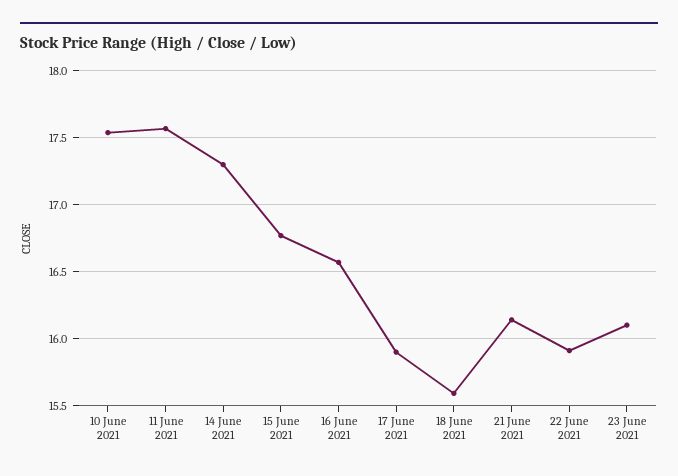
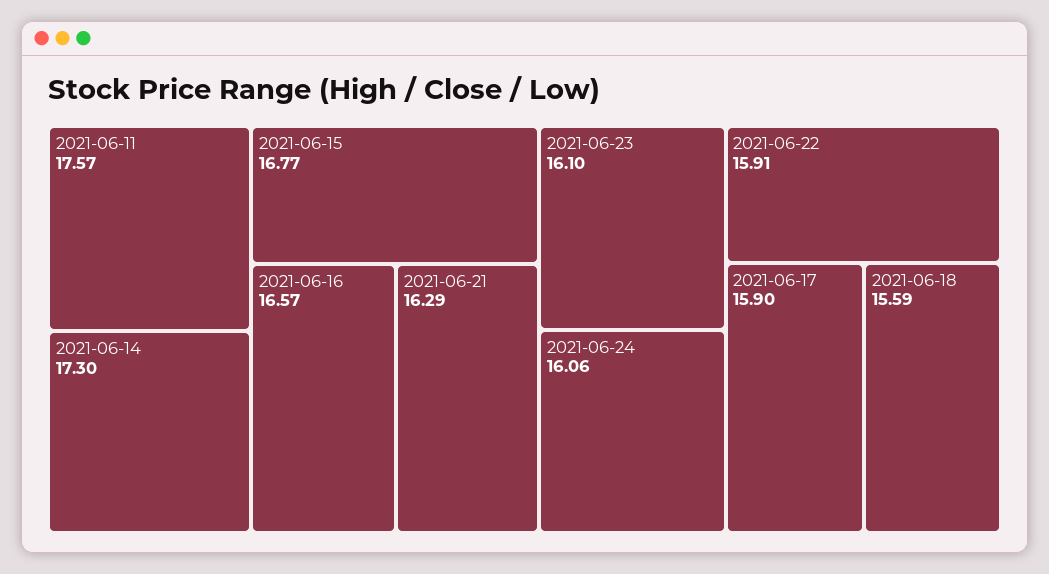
10 June 2021: 17.55 -> none
21 June 2021: 16.15 -> 16.29
2021-06-24: none -> 16.06

